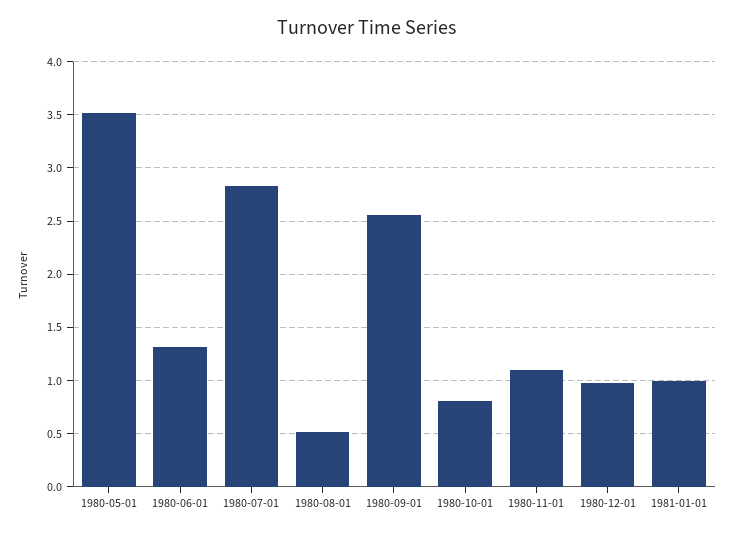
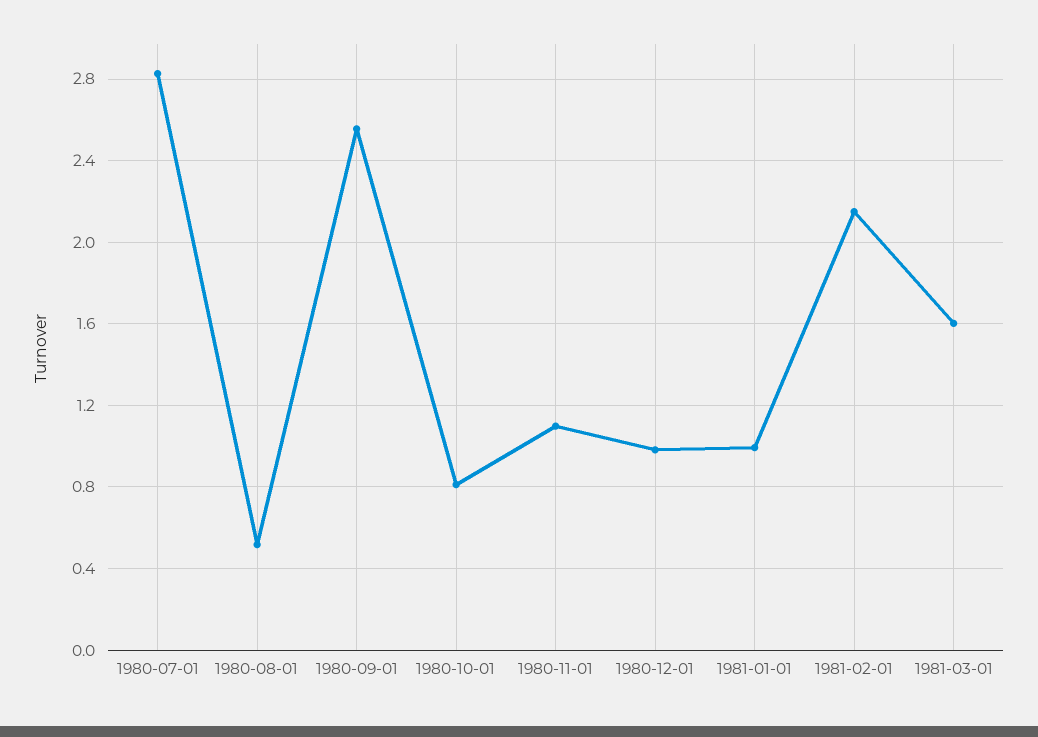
1980-05-01: 3.5 -> none
1980-06-01: 1.3 -> none
1981-02-01: none -> 2.15
1981-03-01: none -> 1.6

